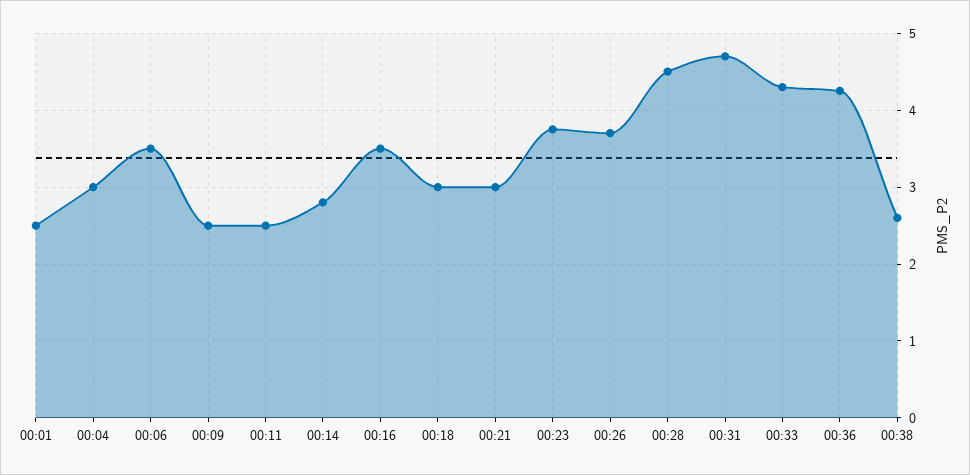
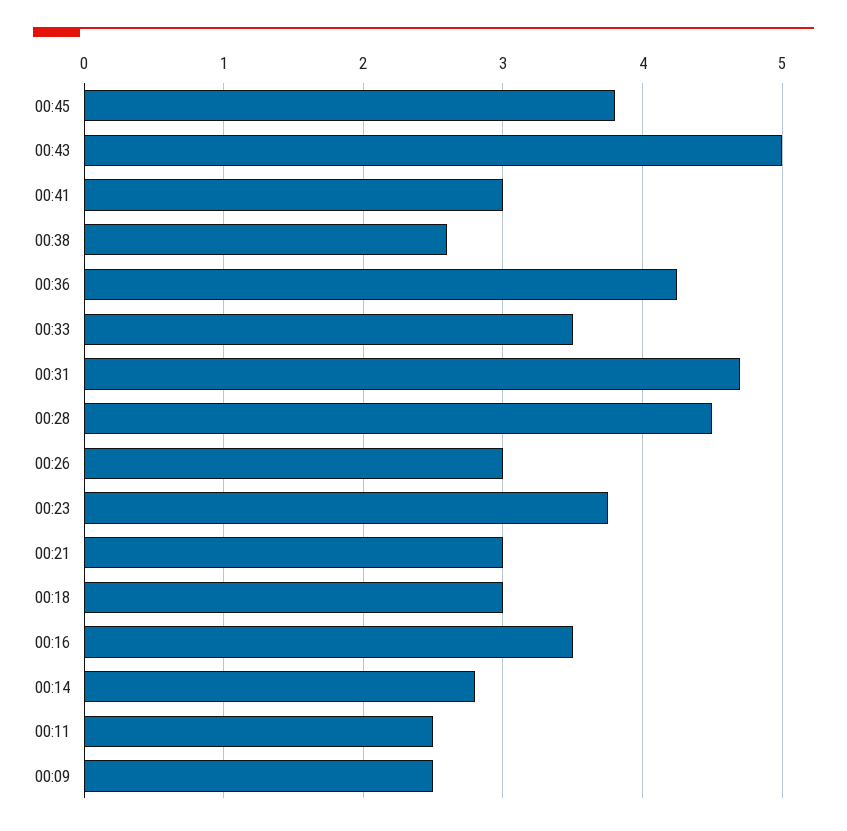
00:01: 2.5 -> none
00:04: 3 -> none
00:06: 3.5 -> none
00:26: 3.7 -> 3
00:33: 4.3 -> 3.5
00:45: none -> 3.8
00:43: none -> 5
00:41: none -> 3

